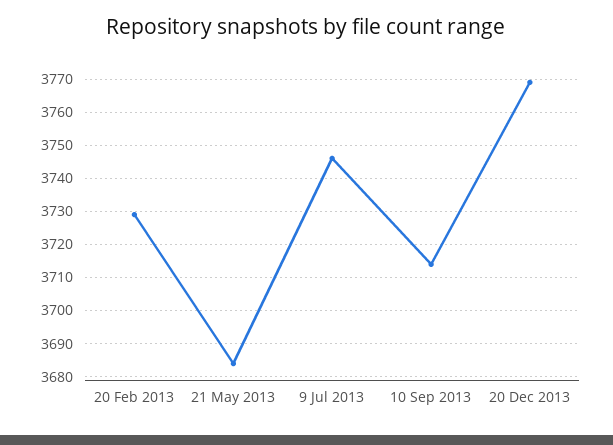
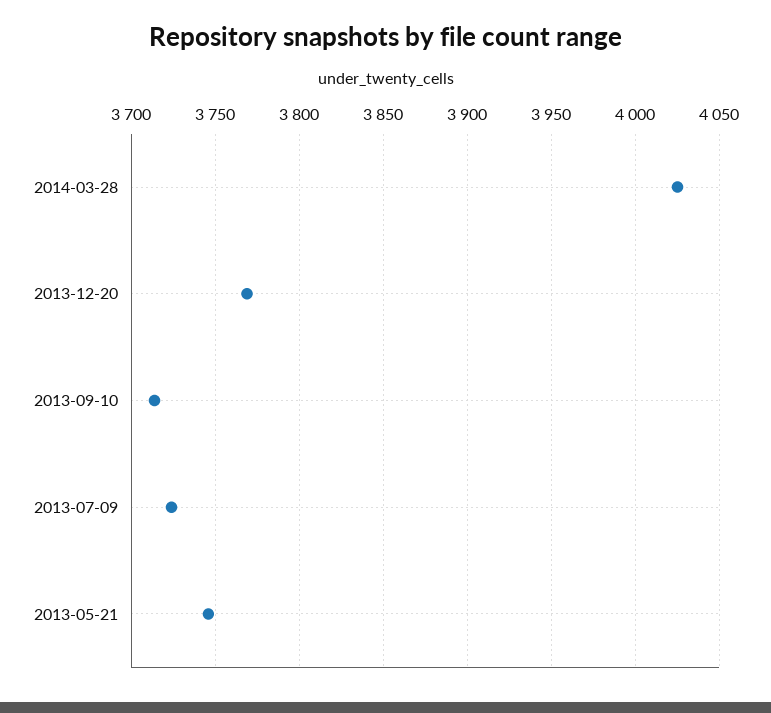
20 Feb 2013: 3730 -> none
21 May 2013: 3685 -> 3745
9 Jul 2013: 3745 -> 3725
2014-03-28: none -> 4025

